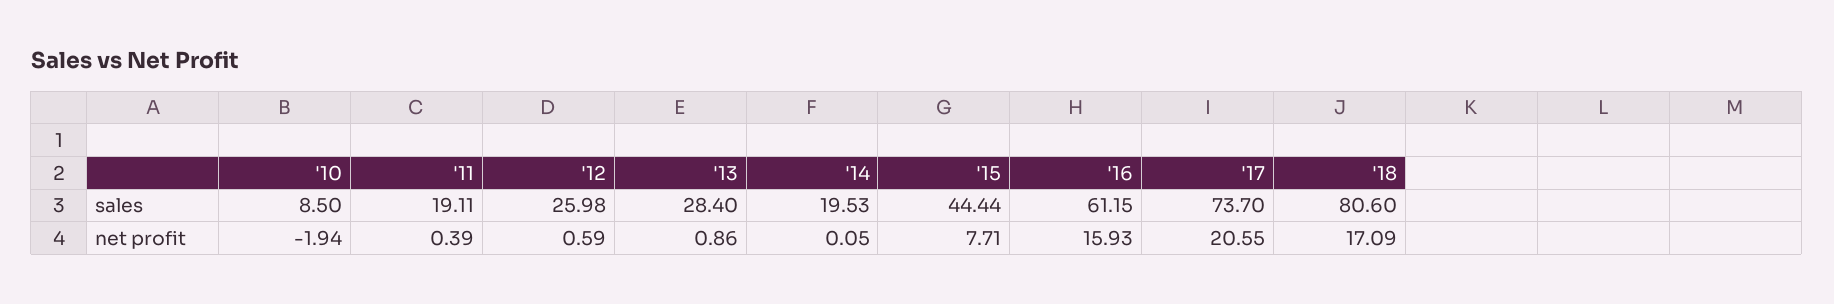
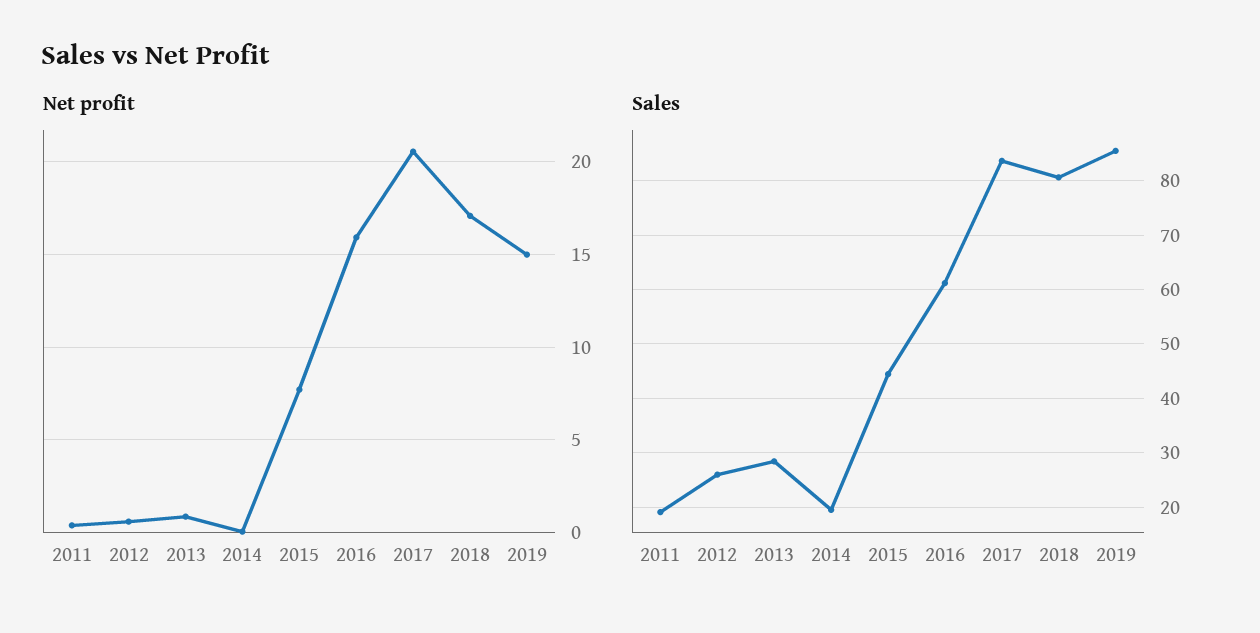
sales, '10: 8.5 -> none
sales, '17: 73.7 -> 84
net profit, '10: -1.94 -> none
net profit, 2019: none -> 15
sales, 2019: none -> 86

